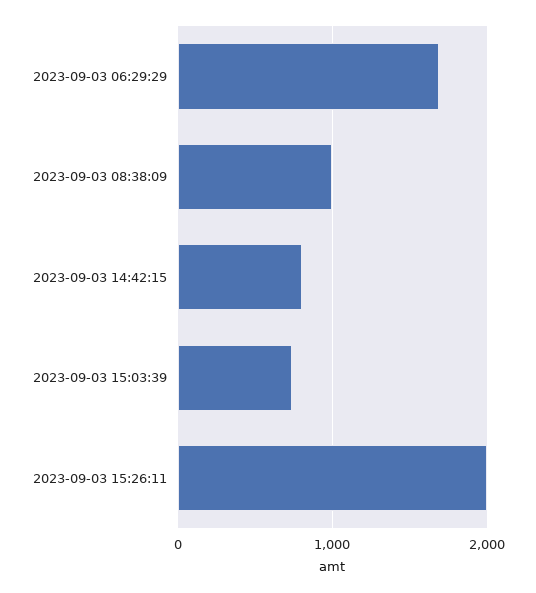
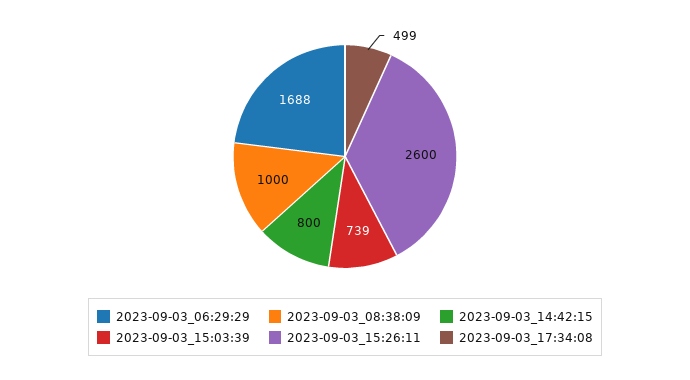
2023-09-03 15:26:11: 2000 -> 2600
2023-09-03_17:34:08: none -> 499

